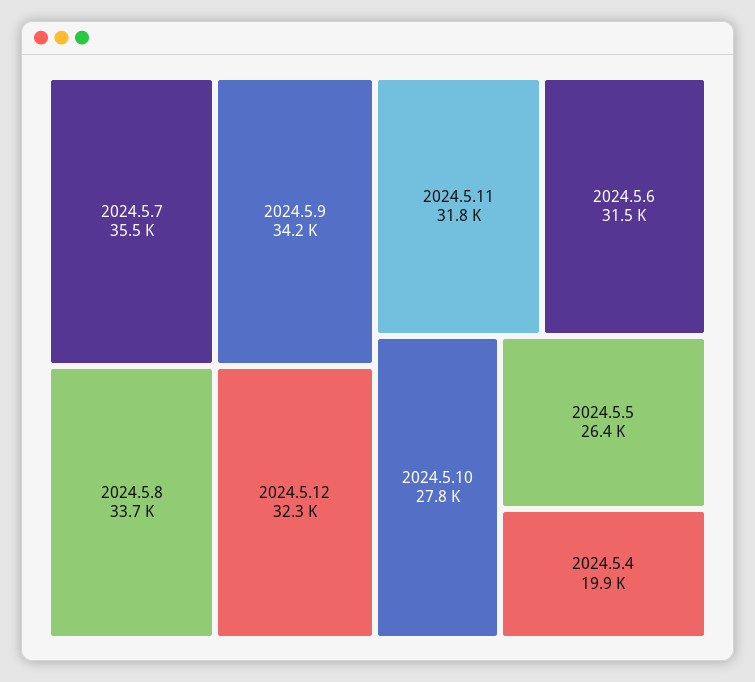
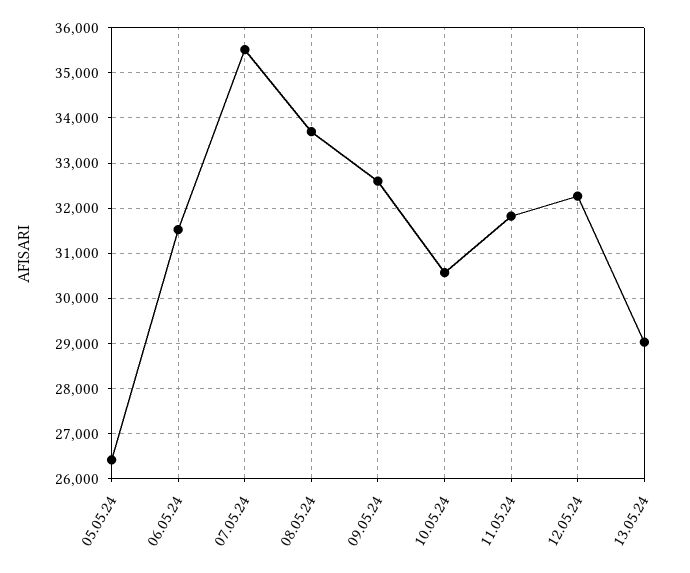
2024.5.9: 34200 -> 32600
2024.5.10: 27800 -> 30600
2024.5.4: 19900 -> none
13.05.24: none -> 29000

